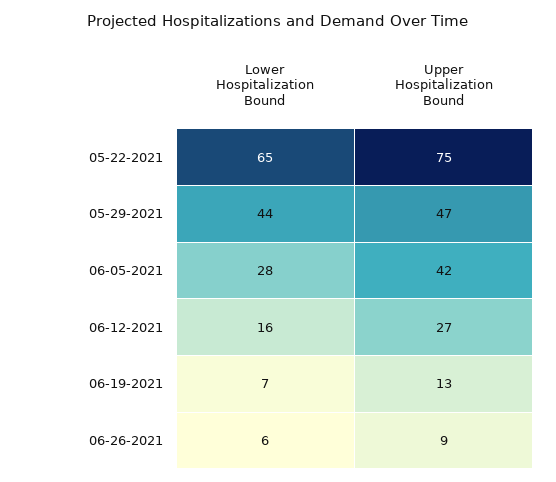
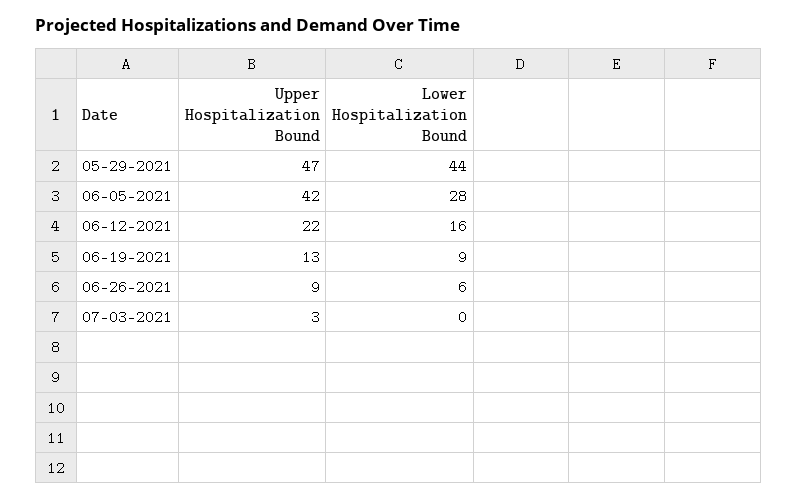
Lower Hospitalization Bound, 05-22-2021: 65 -> none
Upper Hospitalization Bound, 05-22-2021: 75 -> none
Upper Hospitalization Bound, 06-12-2021: 27 -> 22
Lower Hospitalization Bound, 06-19-2021: 7 -> 9
Upper Hospitalization Bound, 07-03-2021: none -> 3
Lower Hospitalization Bound, 07-03-2021: none -> 0

